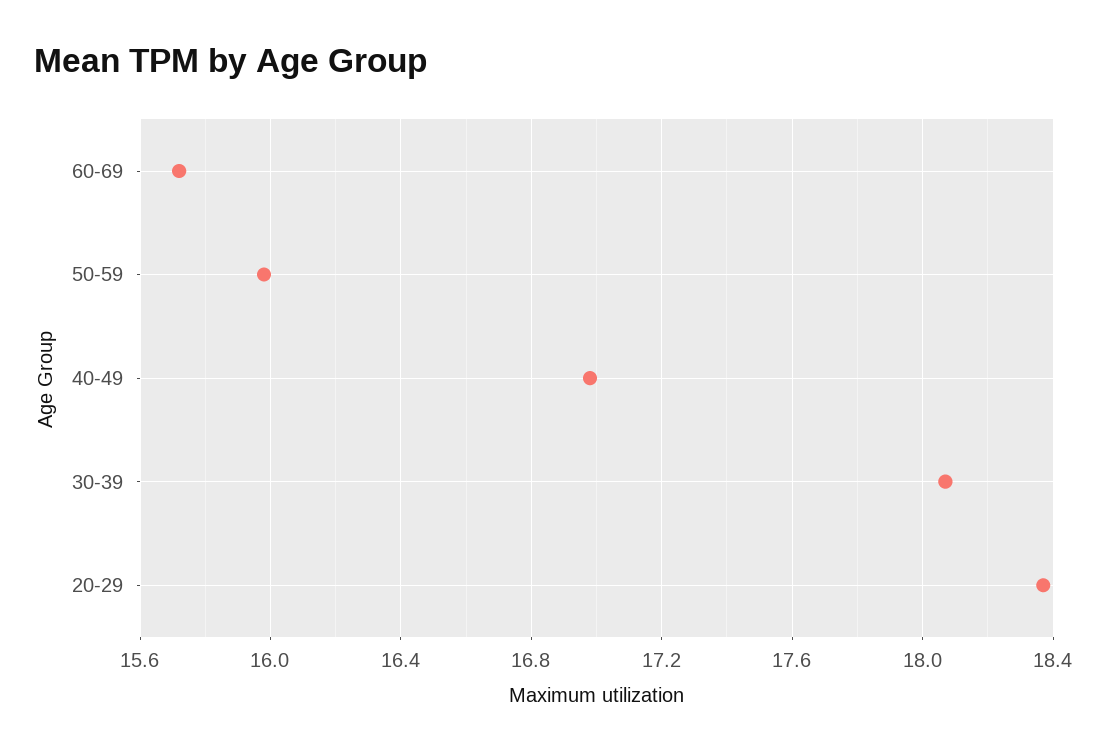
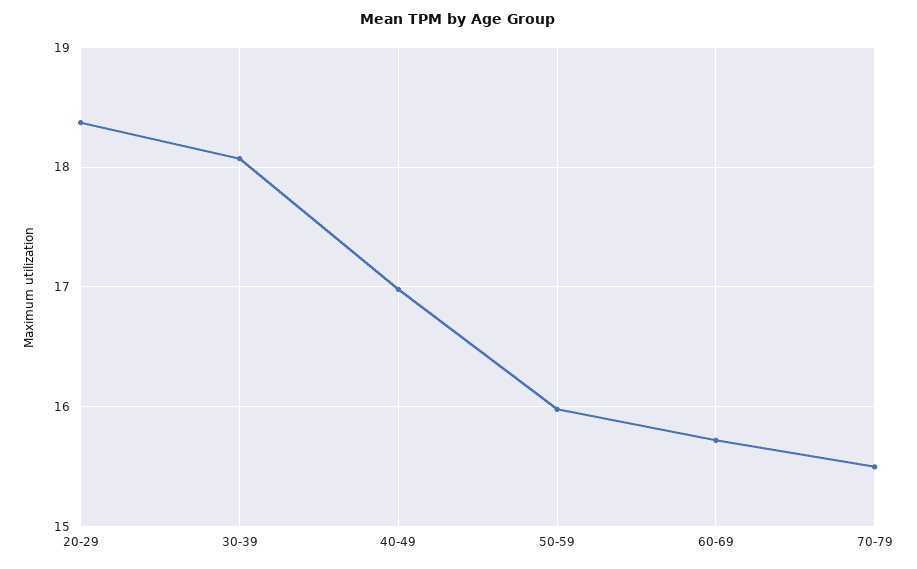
70-79: none -> 15.5

